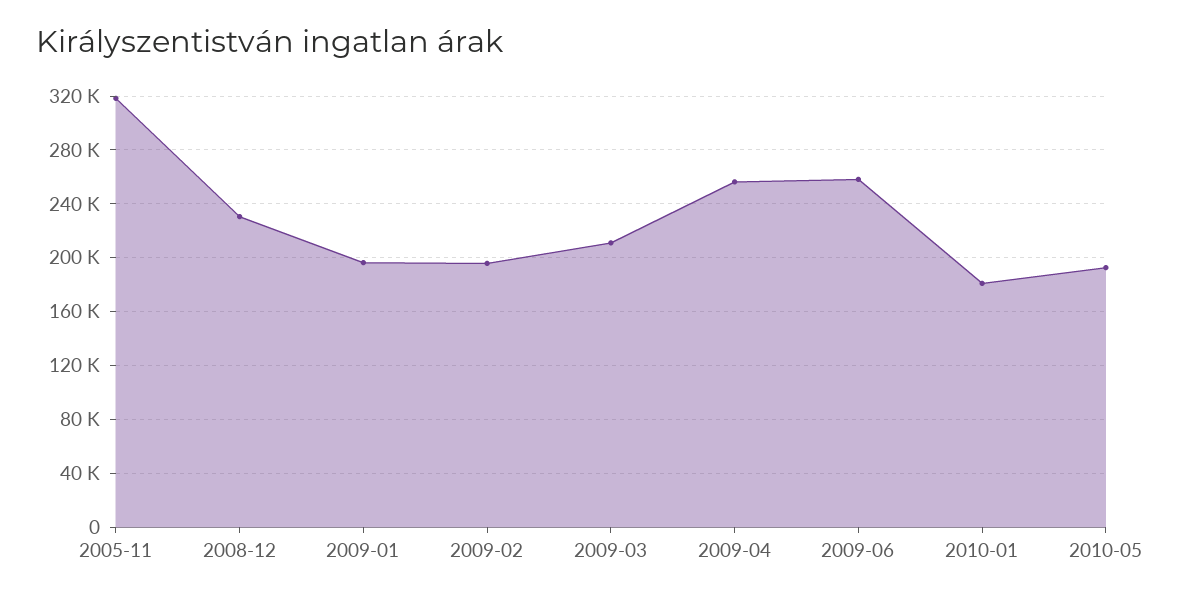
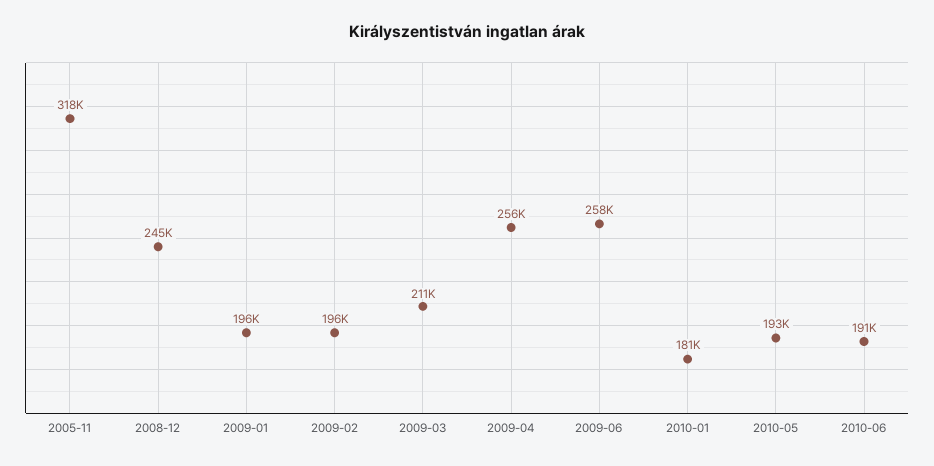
2008-12: 230000 -> 245000
2010-06: none -> 191000

